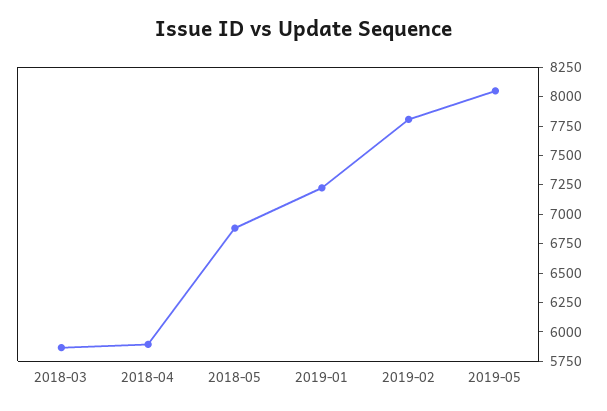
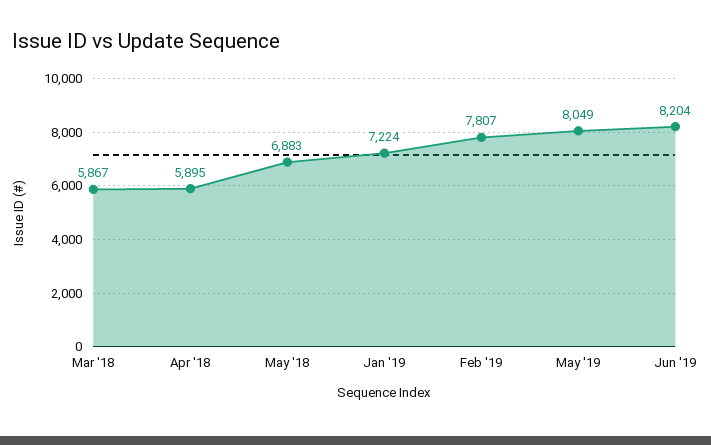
Jun '19: none -> 8204

